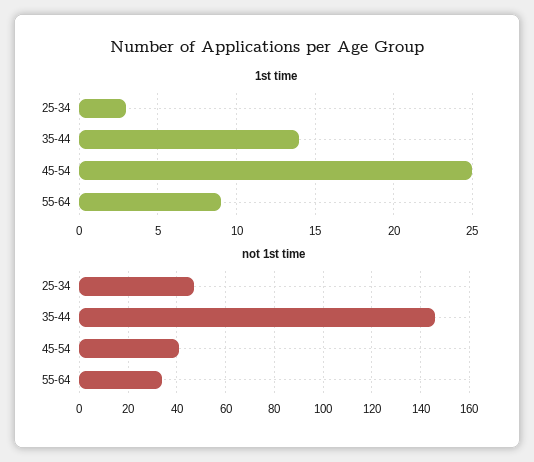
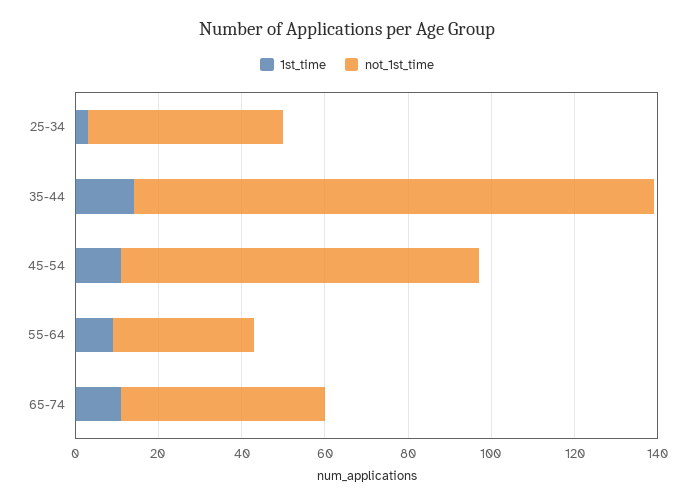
1st time, 45-54: 25 -> 10
not 1st time, 35-44: 145 -> 125
not 1st time, 45-54: 40 -> 85
1st time, 65-74: none -> 10
not 1st time, 65-74: none -> 50

